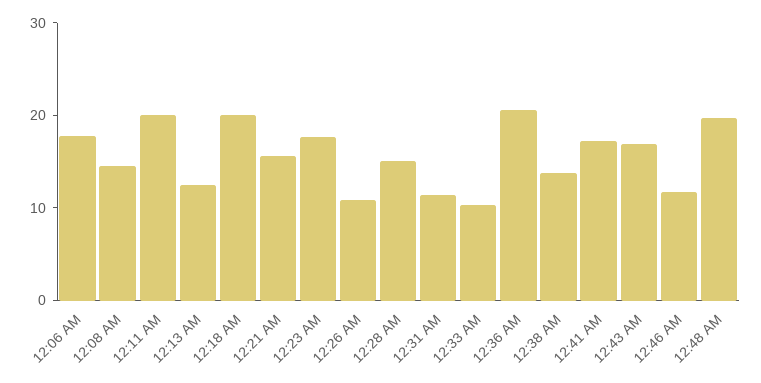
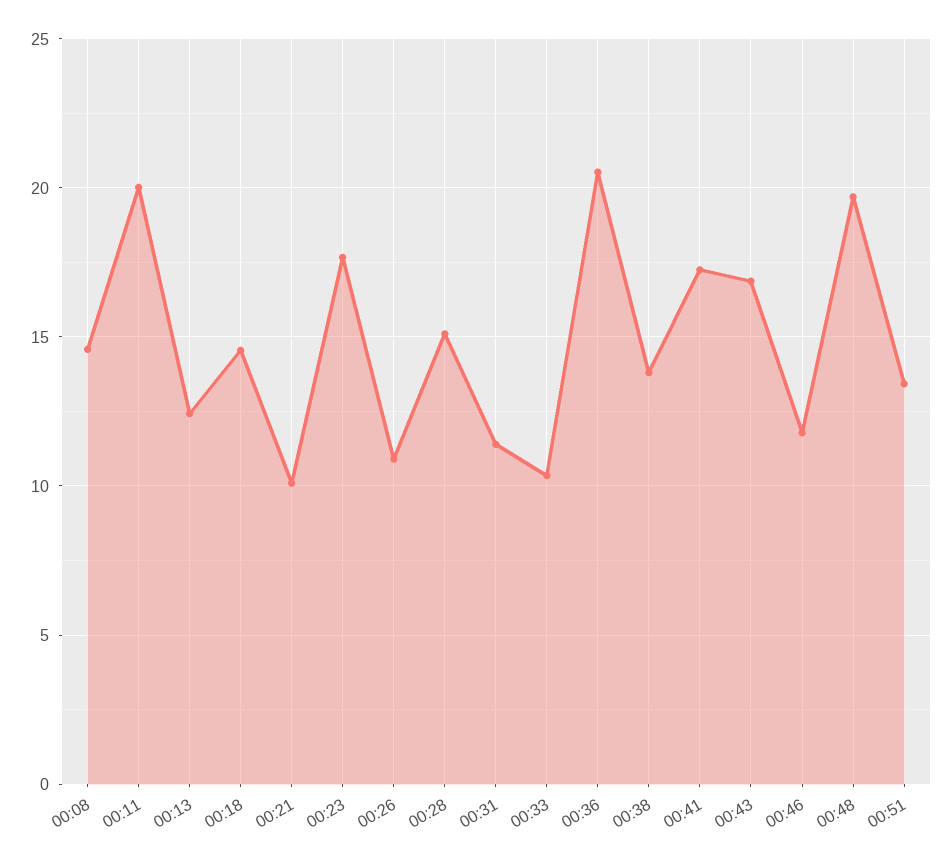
12:06 AM: 18 -> none
12:18 AM: 20 -> 14.5
12:21 AM: 16 -> 10
00:51: none -> 13.5

